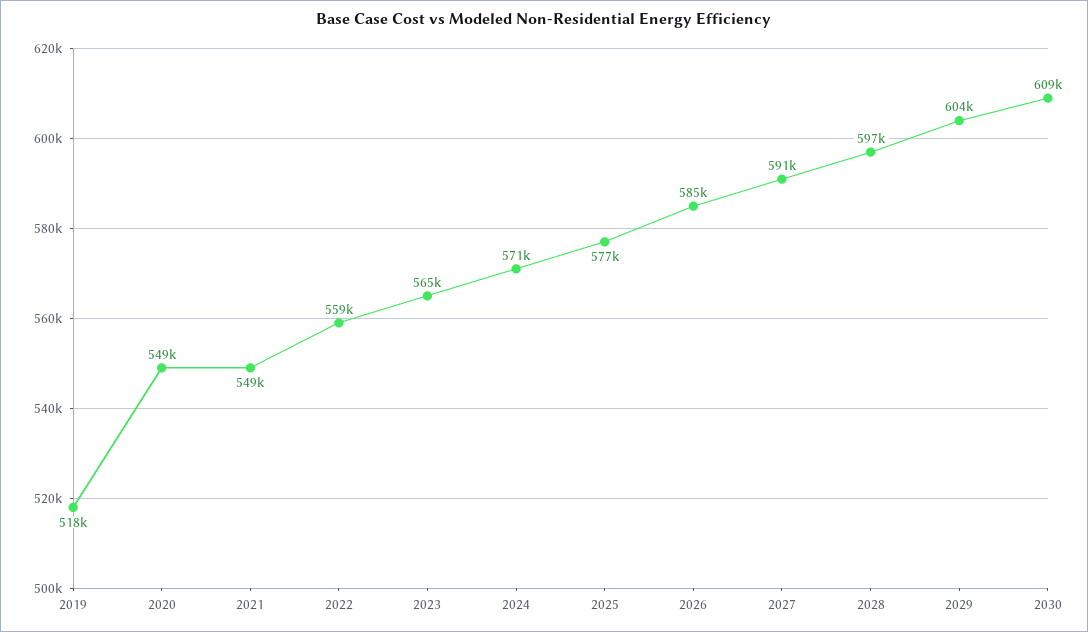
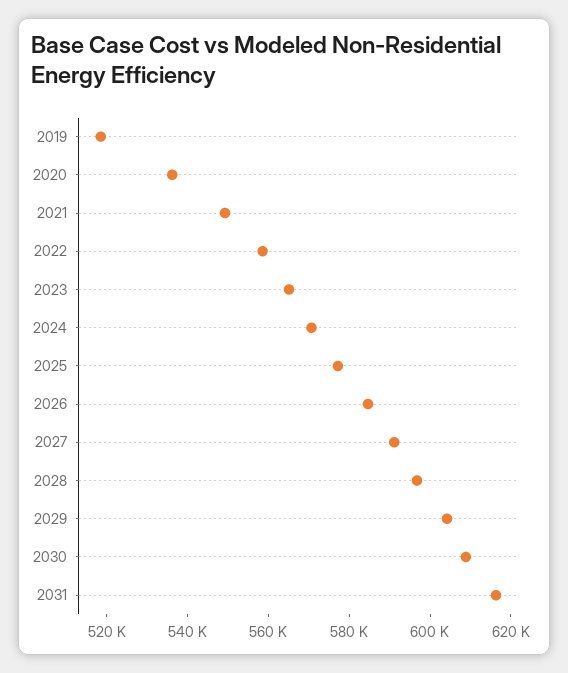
2020: 549000 -> 535000
2031: none -> 615000

